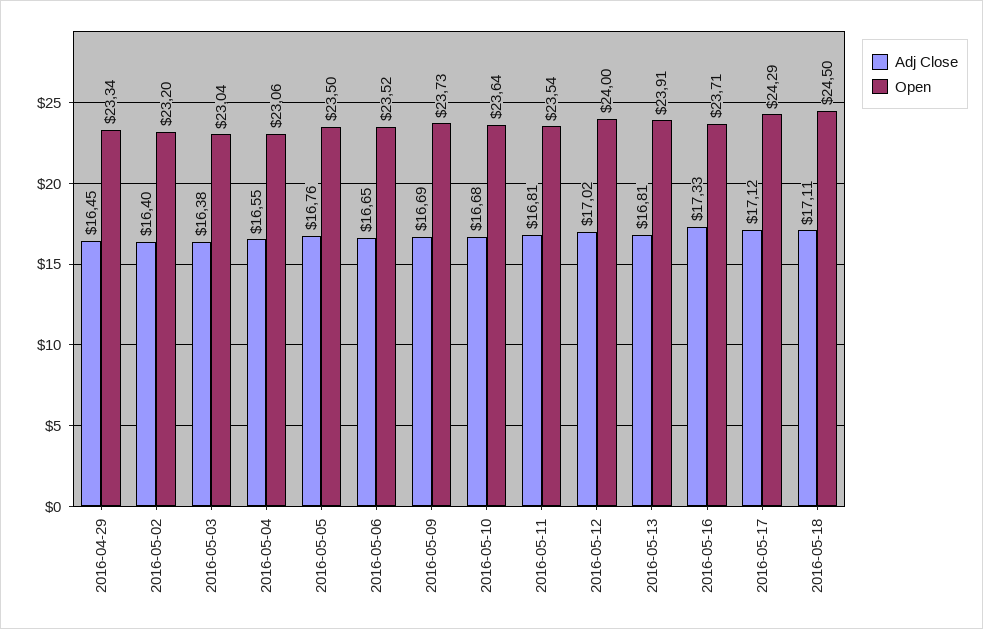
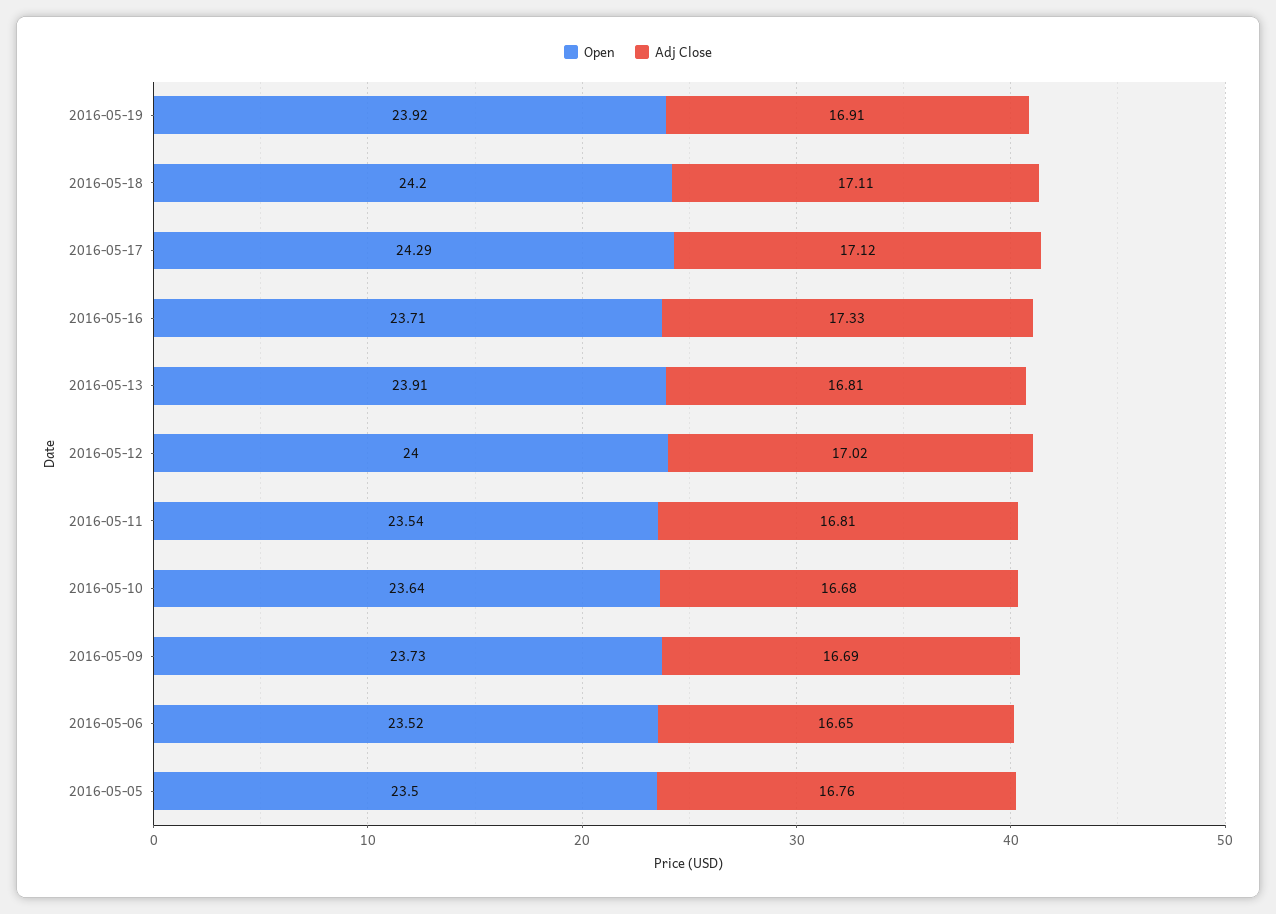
Adj Close, 2016-04-29: 16.45 -> none
Open, 2016-04-29: 23.34 -> none
Adj Close, 2016-05-02: 16.4 -> none
Open, 2016-05-02: 23.2 -> none
Adj Close, 2016-05-03: 16.38 -> none
Open, 2016-05-03: 23.04 -> none
Adj Close, 2016-05-04: 16.55 -> none
Open, 2016-05-04: 23.06 -> none
Open, 2016-05-18: 24.5 -> 24.2
Open, 2016-05-19: none -> 23.92
Adj Close, 2016-05-19: none -> 16.91

